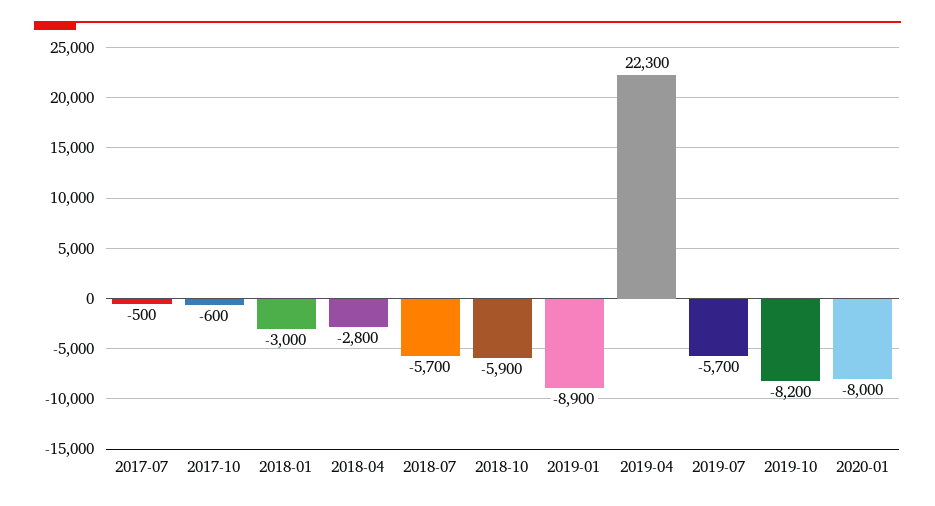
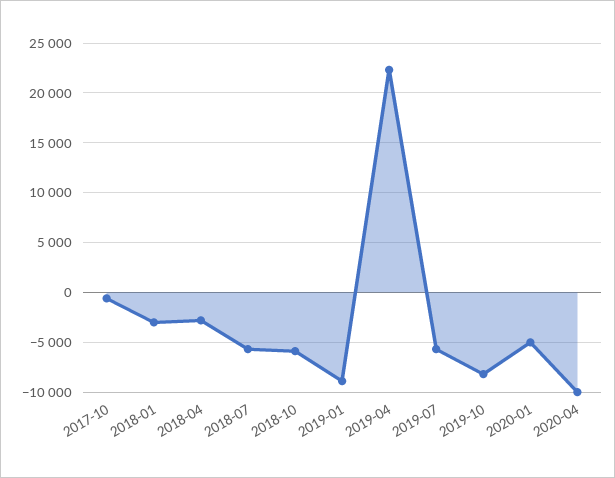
2017-07: -500 -> none
2020-01: -8000 -> -5000
2020-04: none -> -10000

